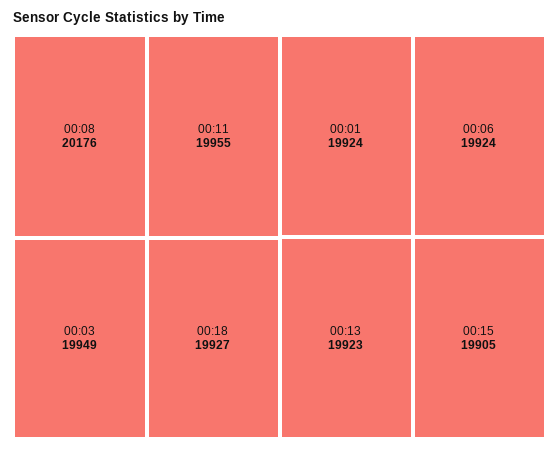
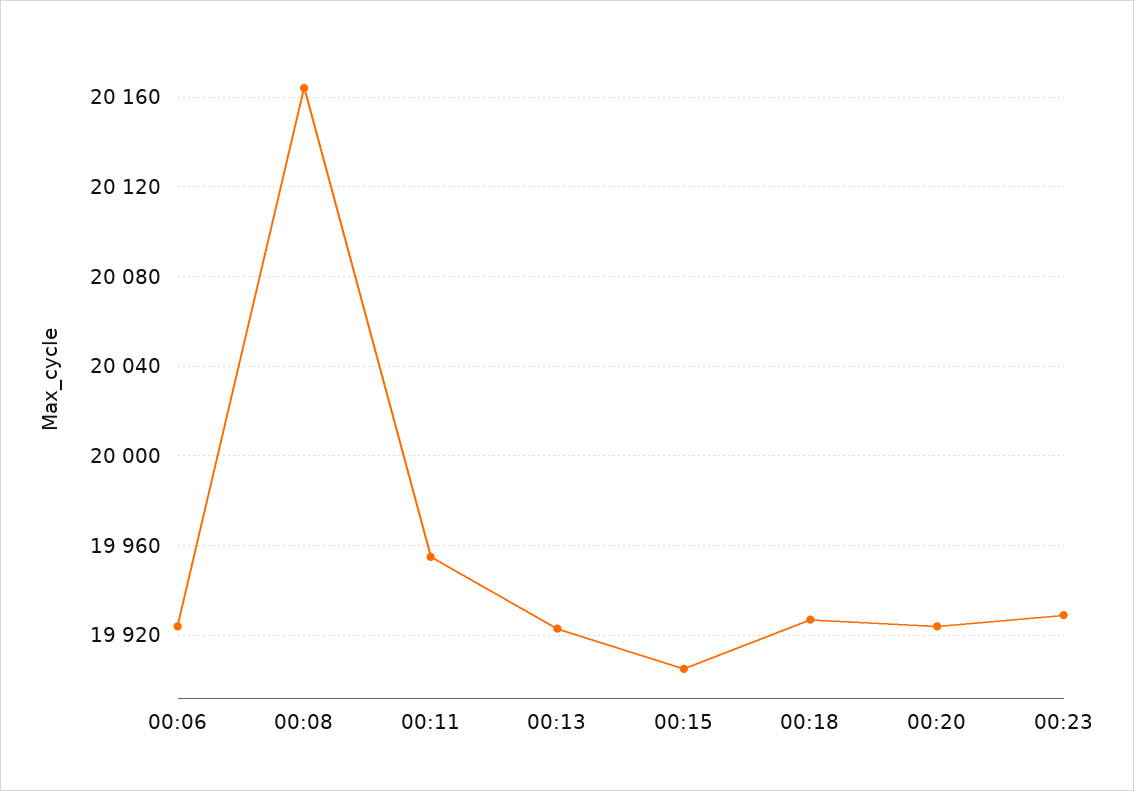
00:08: 20176 -> 20165
00:03: 19949 -> none
00:01: 19924 -> none
00:20: none -> 19925
00:23: none -> 19930

